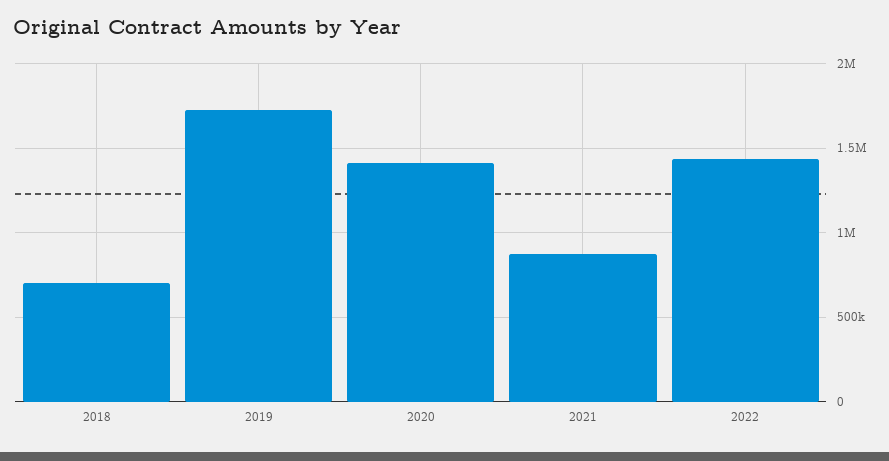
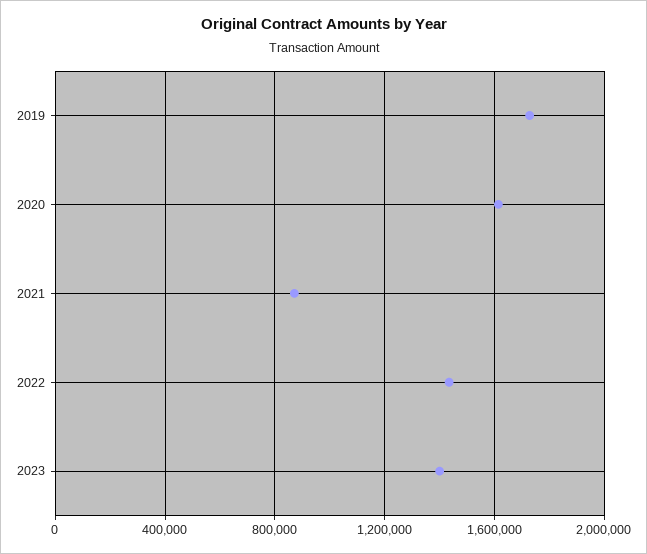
2018: 700000 -> none
2020: 1400000 -> 1600000
2023: none -> 1400000

